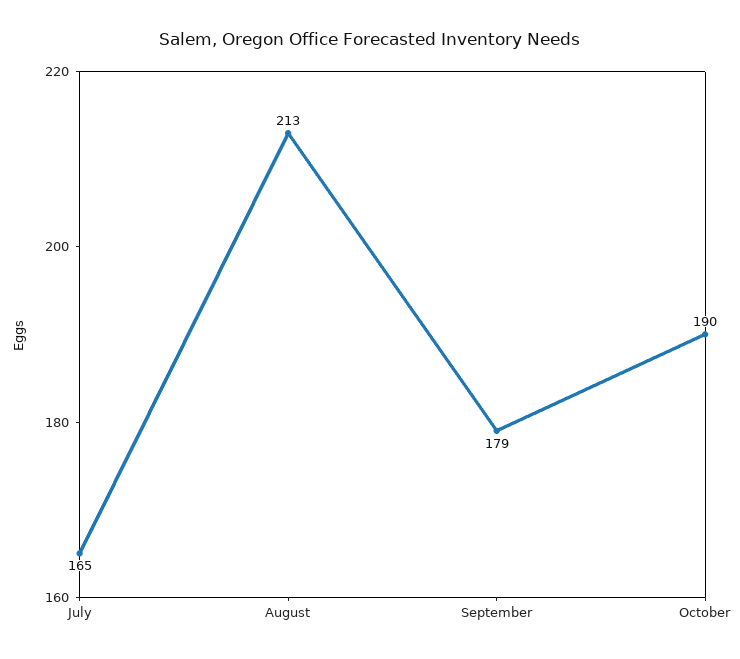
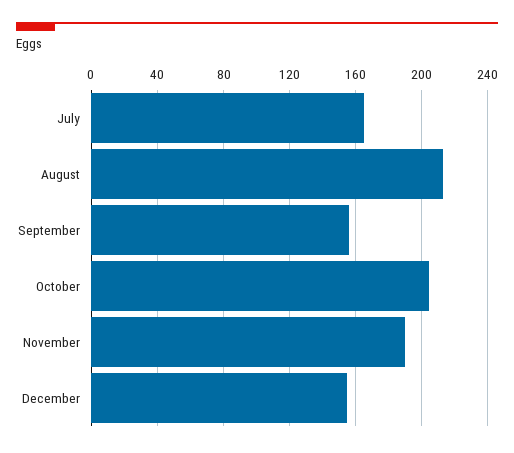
September: 179 -> 155
October: 190 -> 205
November: none -> 190
December: none -> 155

